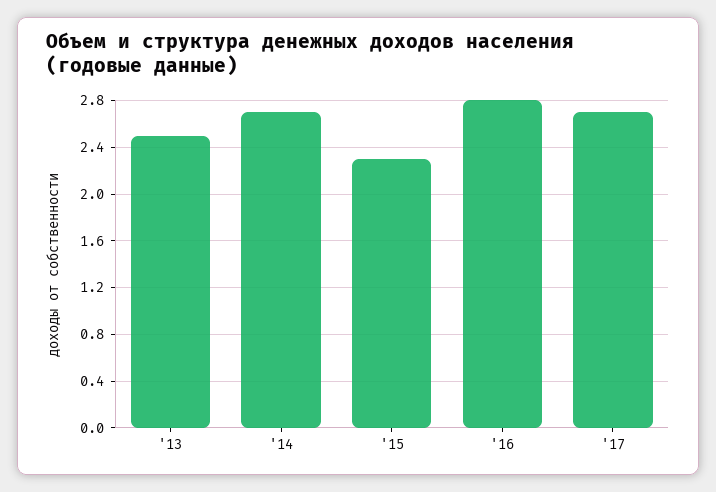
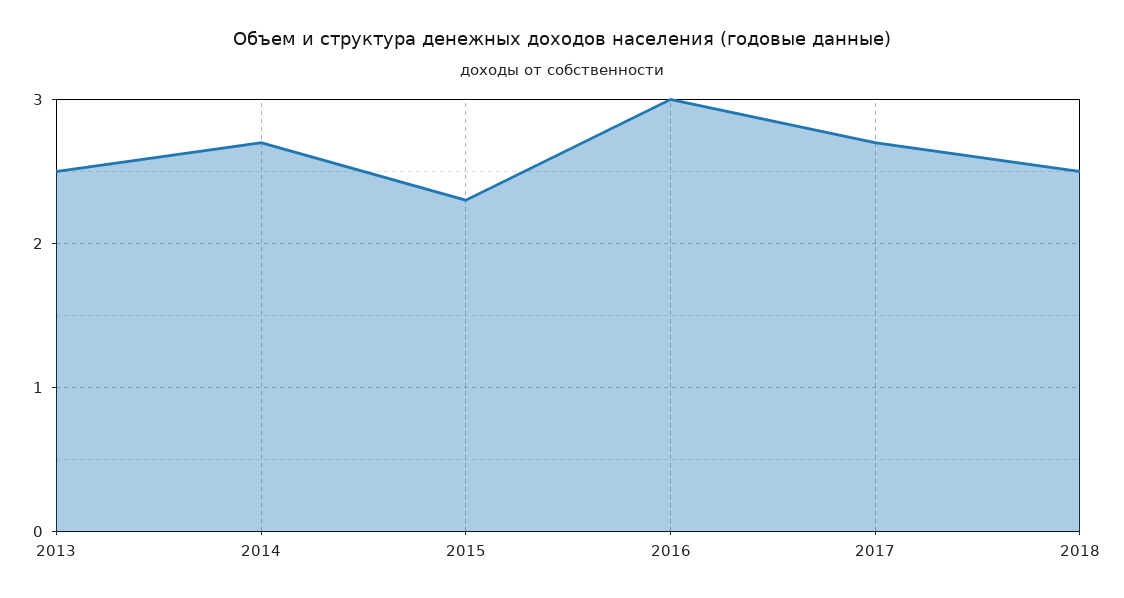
'16: 2.8 -> 3
2018: none -> 2.5

